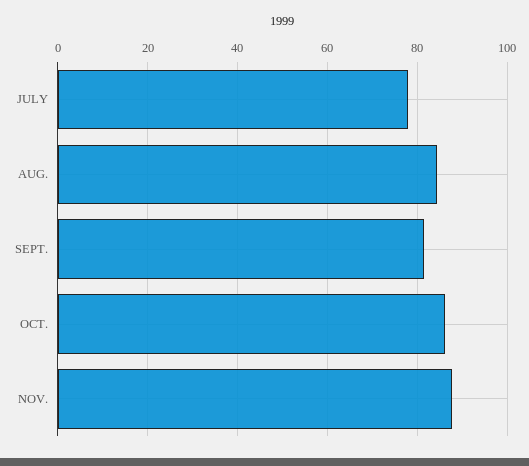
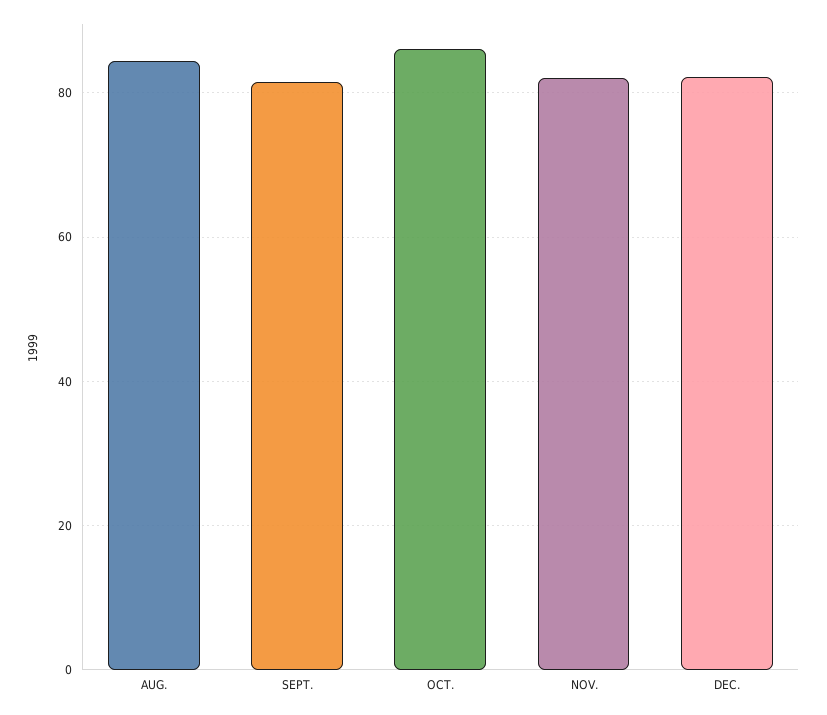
JULY: 78 -> none
NOV.: 88 -> 82
DEC.: none -> 82

